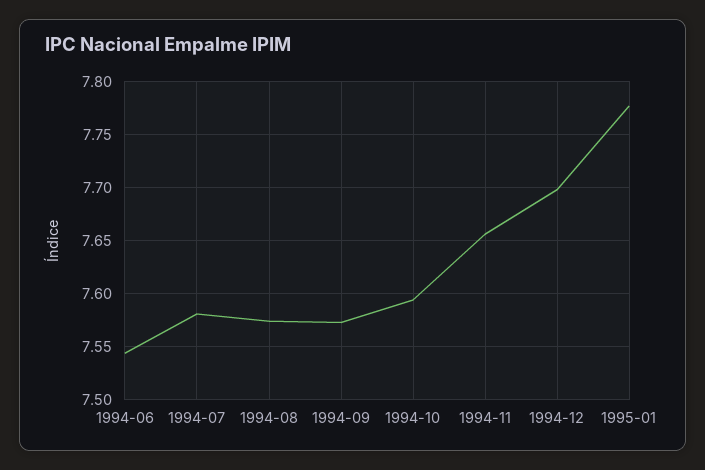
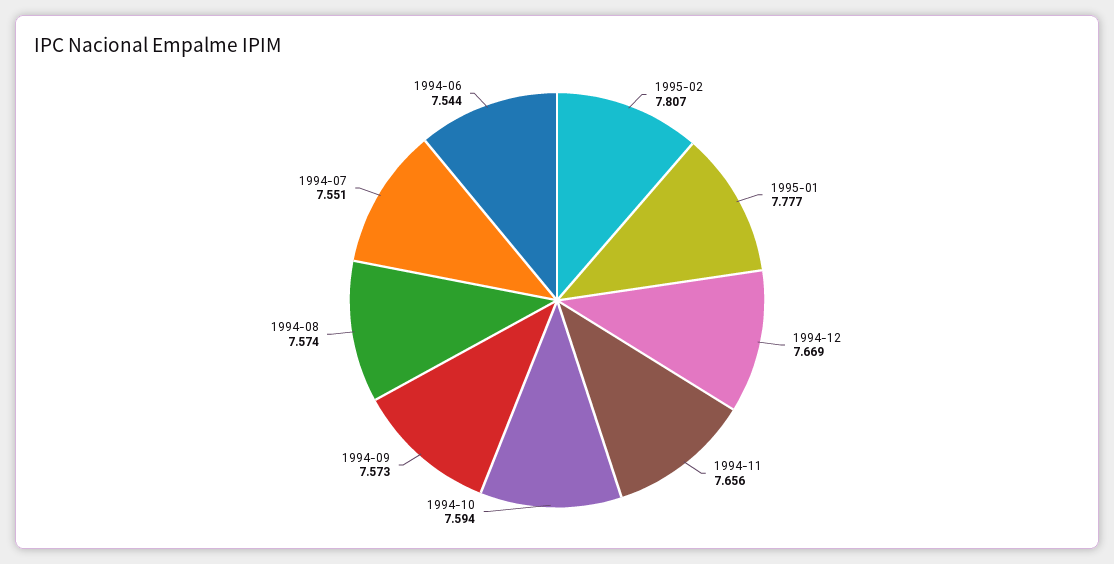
1994-07: 7.58 -> 7.551
1994-12: 7.7 -> 7.669
1995-02: none -> 7.807

